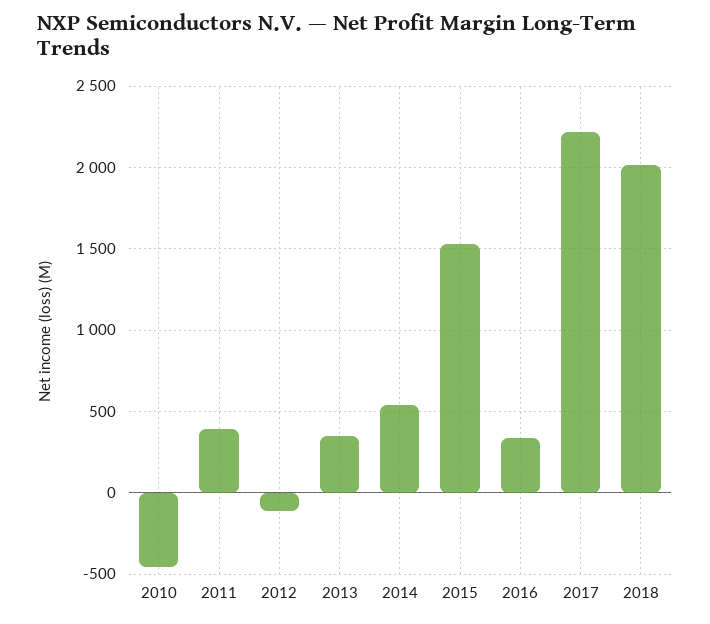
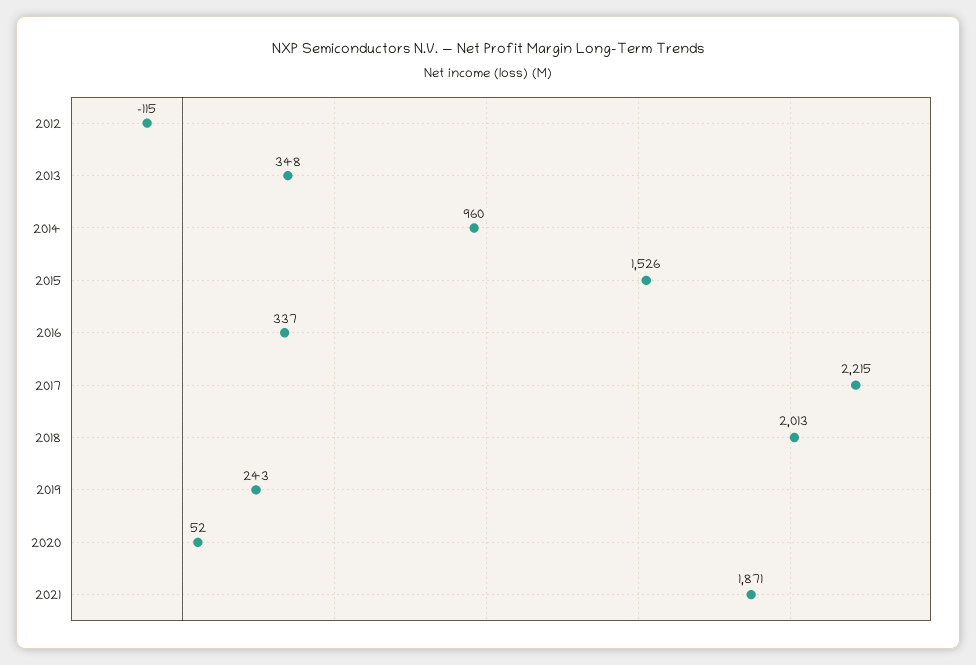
2010: -450 -> none
2011: 400 -> none
2014: 550 -> 960
2019: none -> 243
2020: none -> 52
2021: none -> 1871

